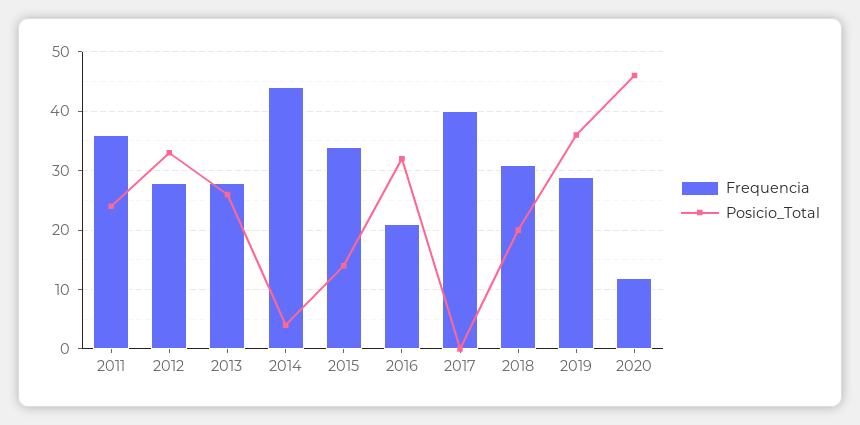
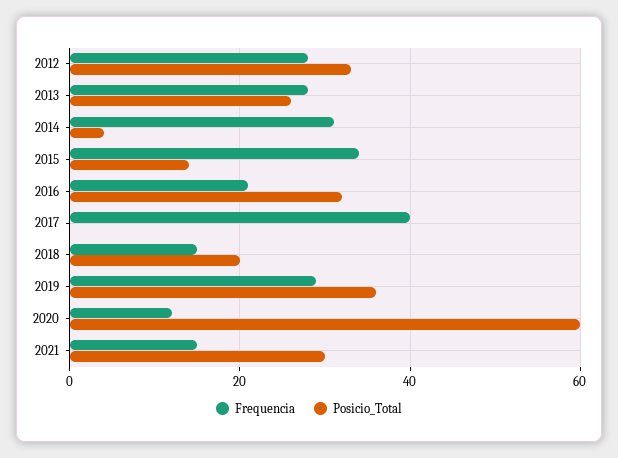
Frequencia, 2011: 35 -> none
Posicio_Total, 2011: 25 -> none
Frequencia, 2014: 45 -> 30
Frequencia, 2018: 30 -> 15
Posicio_Total, 2020: 45 -> 60
Frequencia, 2021: none -> 15
Posicio_Total, 2021: none -> 30

